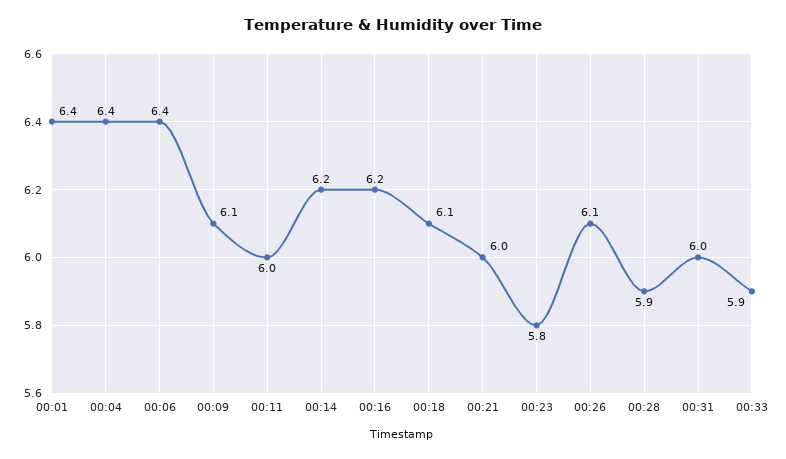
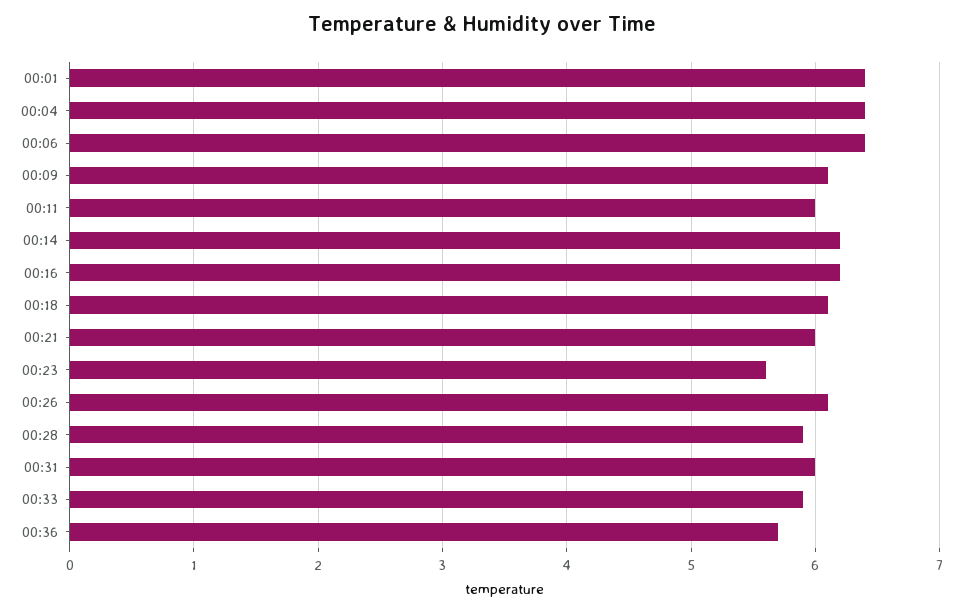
00:23: 5.8 -> 5.6
00:36: none -> 5.7

